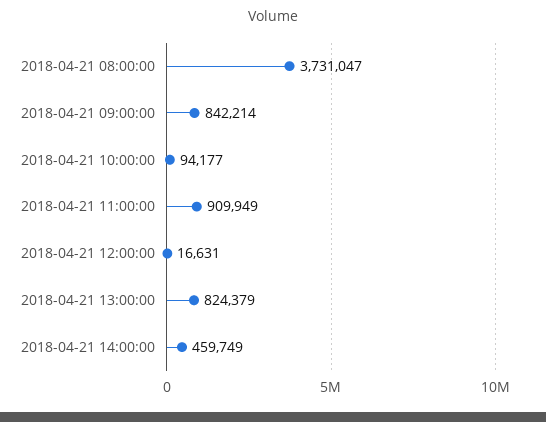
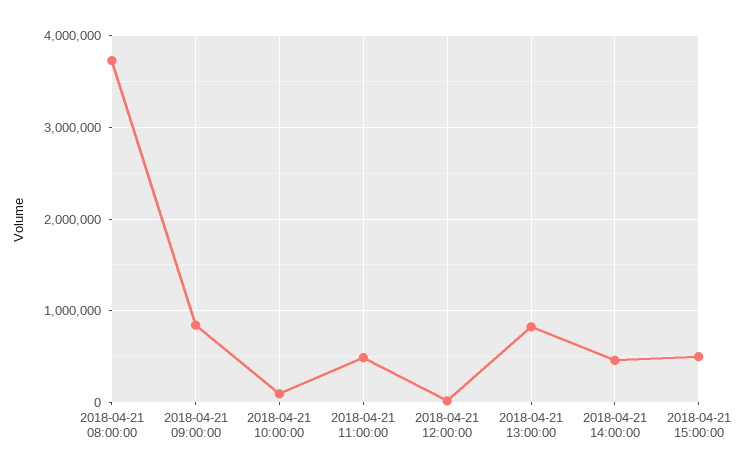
2018-04-21 11:00:00: 909949 -> 500000
2018-04-21 15:00:00: none -> 500000

